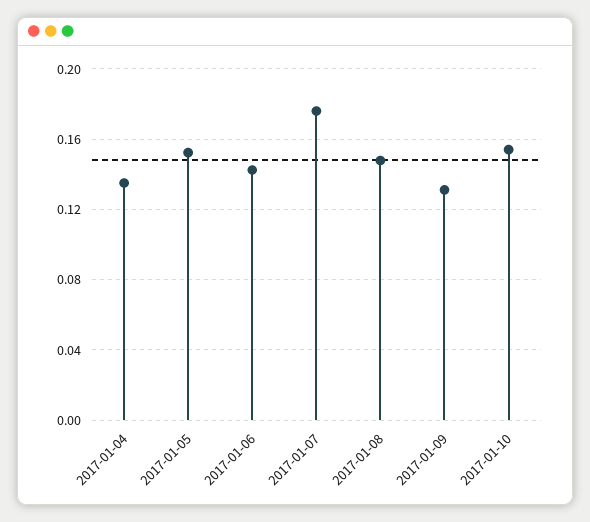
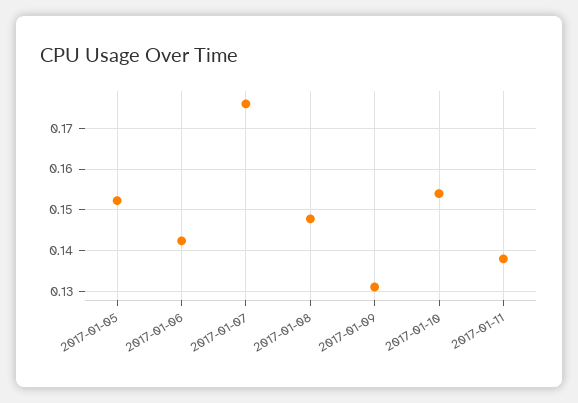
2017-01-04: 0.135 -> none
2017-01-11: none -> 0.138

